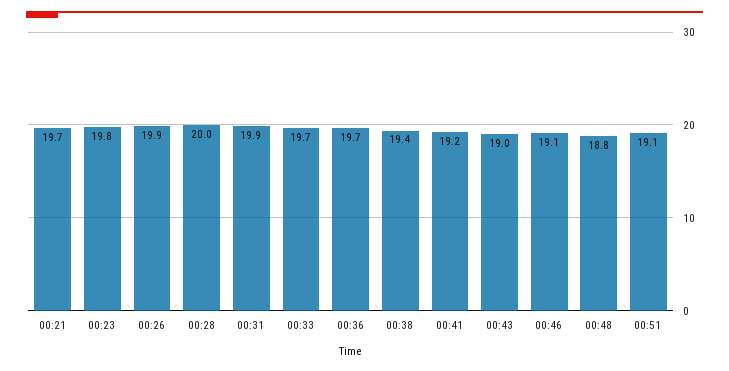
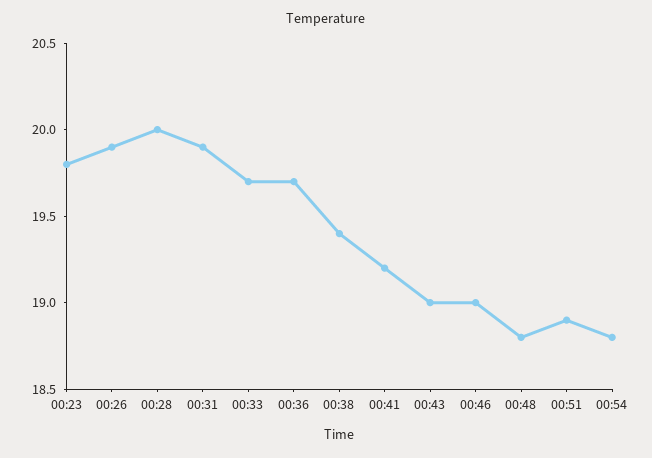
00:21: 19.7 -> none
00:46: 19.1 -> 19
00:51: 19.1 -> 18.9
00:54: none -> 18.8

